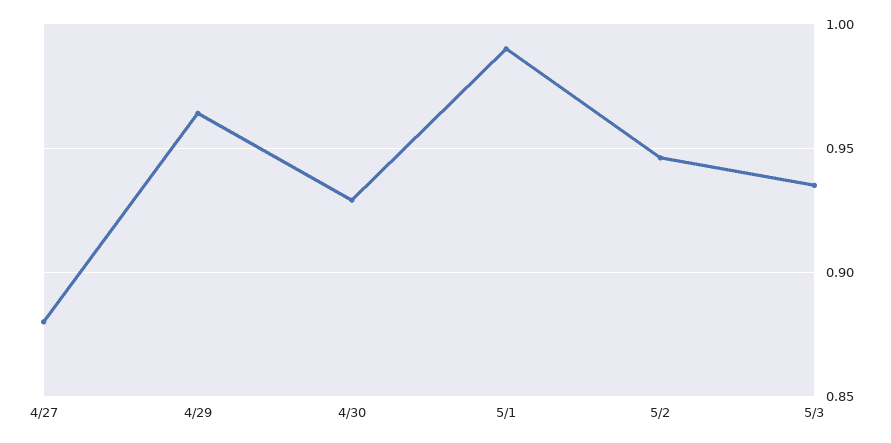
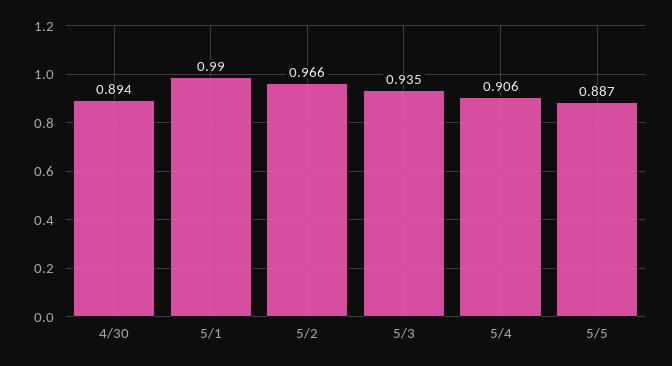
4/27: 0.88 -> none
4/29: 0.965 -> none
4/30: 0.93 -> 0.894
5/2: 0.945 -> 0.966
5/4: none -> 0.906
5/5: none -> 0.887

